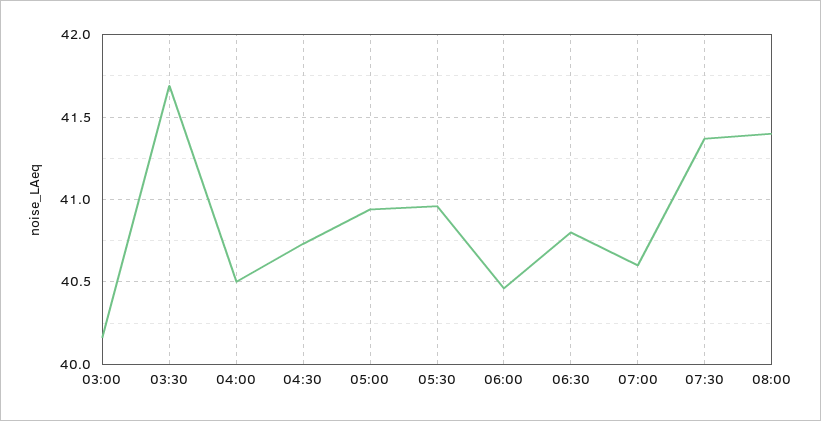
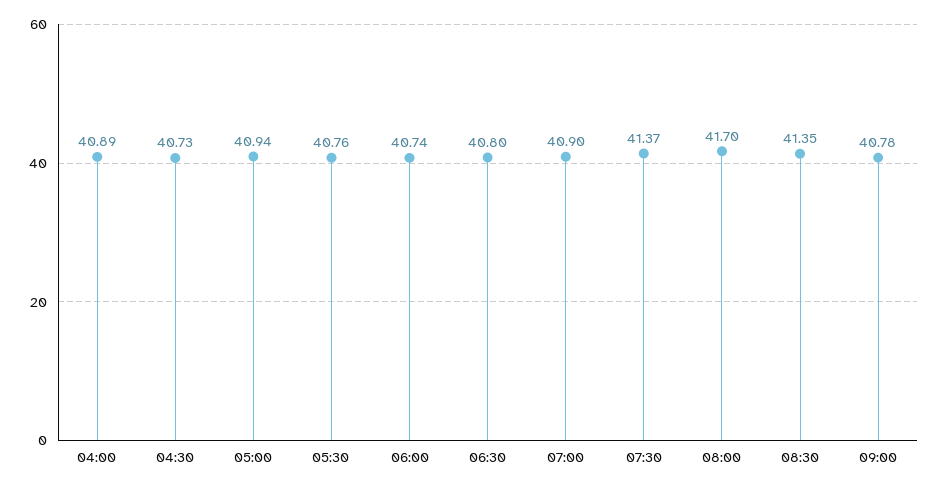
03:00: 40.15 -> none
03:30: 41.7 -> none
04:00: 40.5 -> 40.89
05:30: 40.95 -> 40.76
06:00: 40.45 -> 40.74
07:00: 40.6 -> 40.9
08:00: 41.4 -> 41.7
08:30: none -> 41.35
09:00: none -> 40.78

